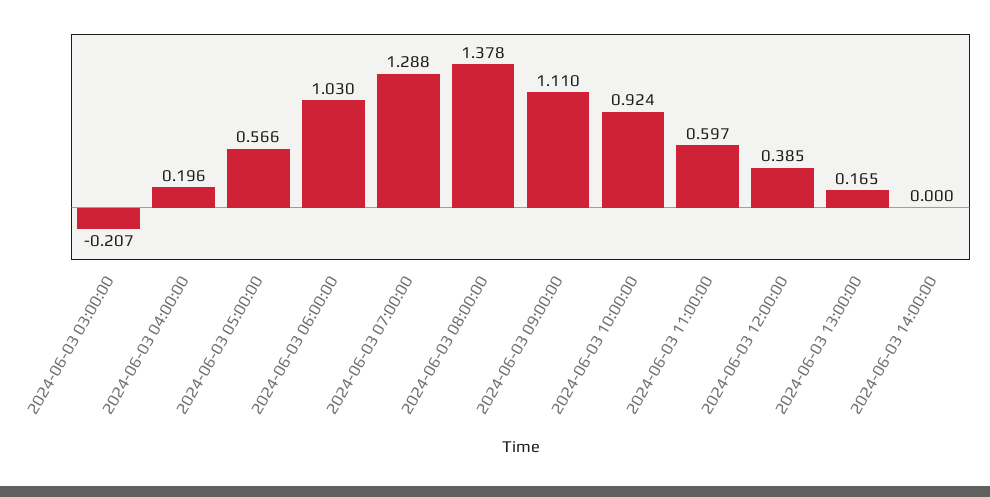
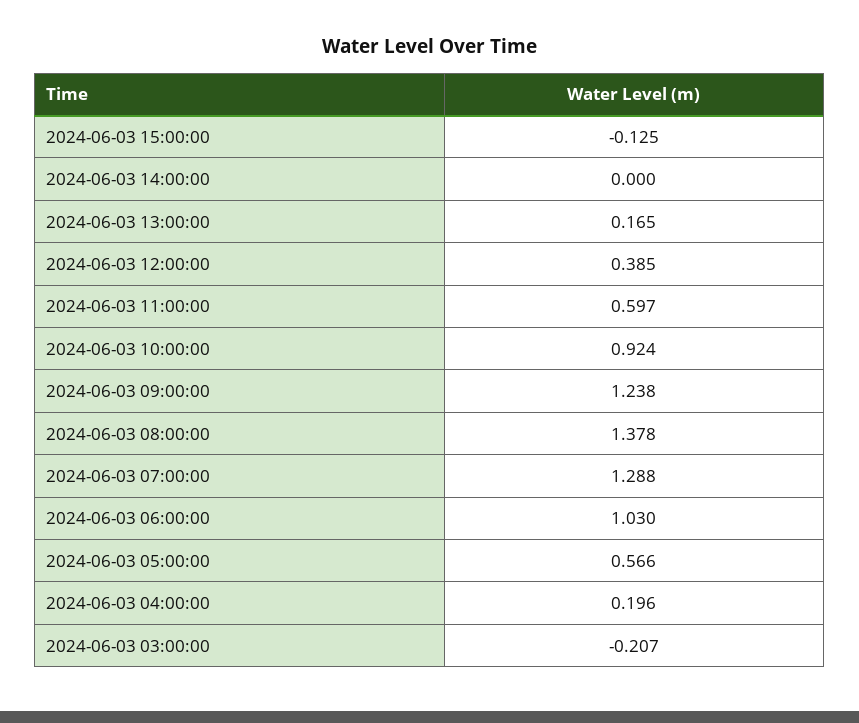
2024-06-03 09:00:00: 1.11 -> 1.238
2024-06-03 15:00:00: none -> -0.125

